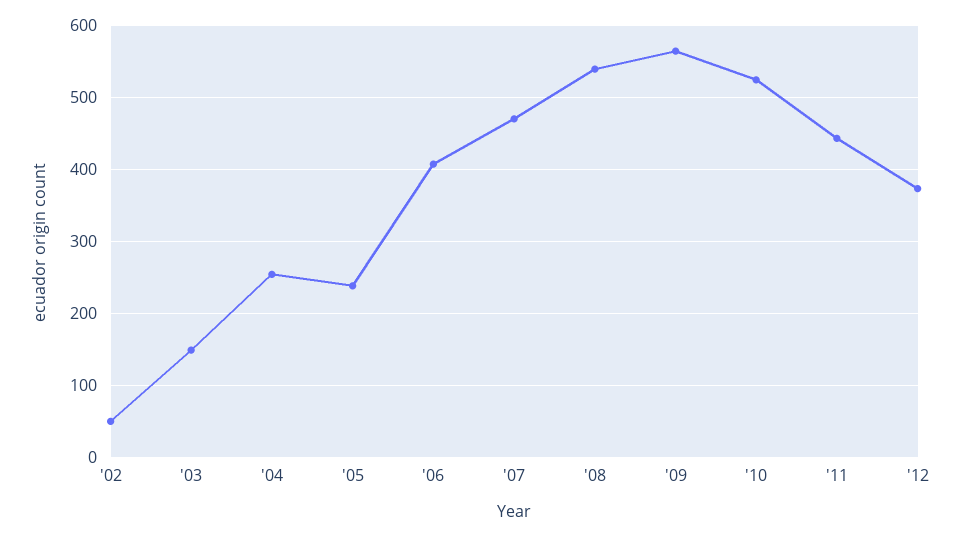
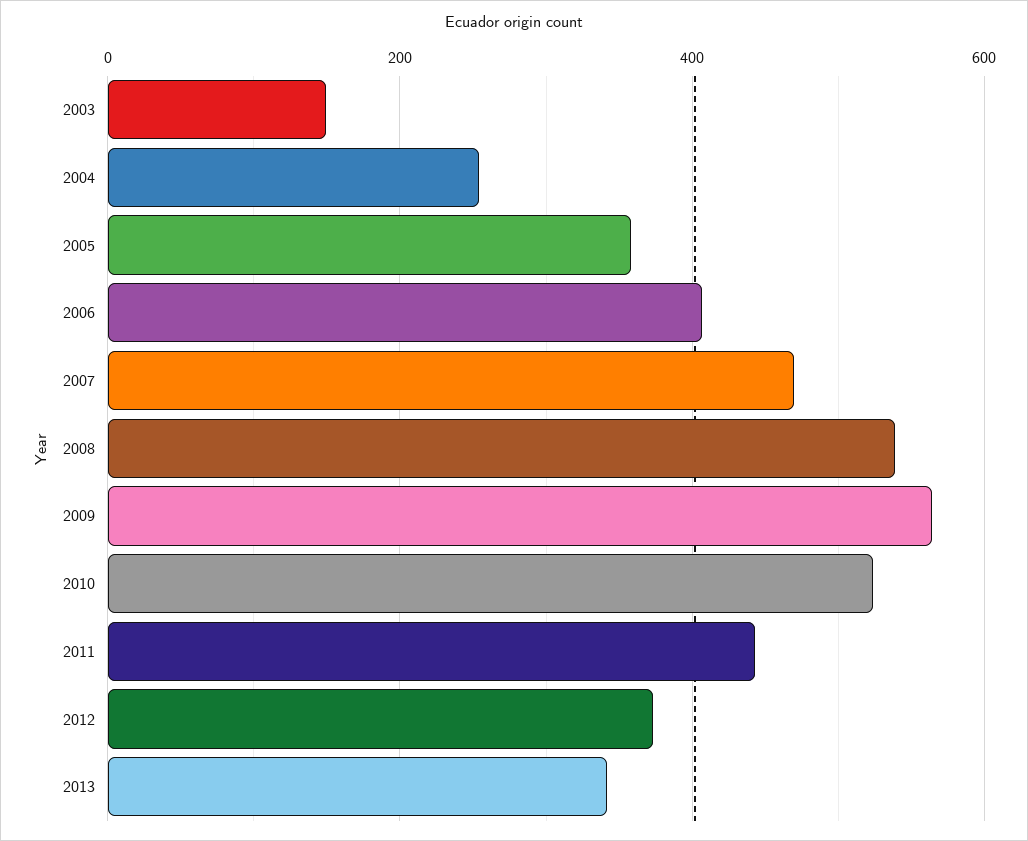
'02: 50 -> none
'05: 240 -> 360
2013: none -> 340

